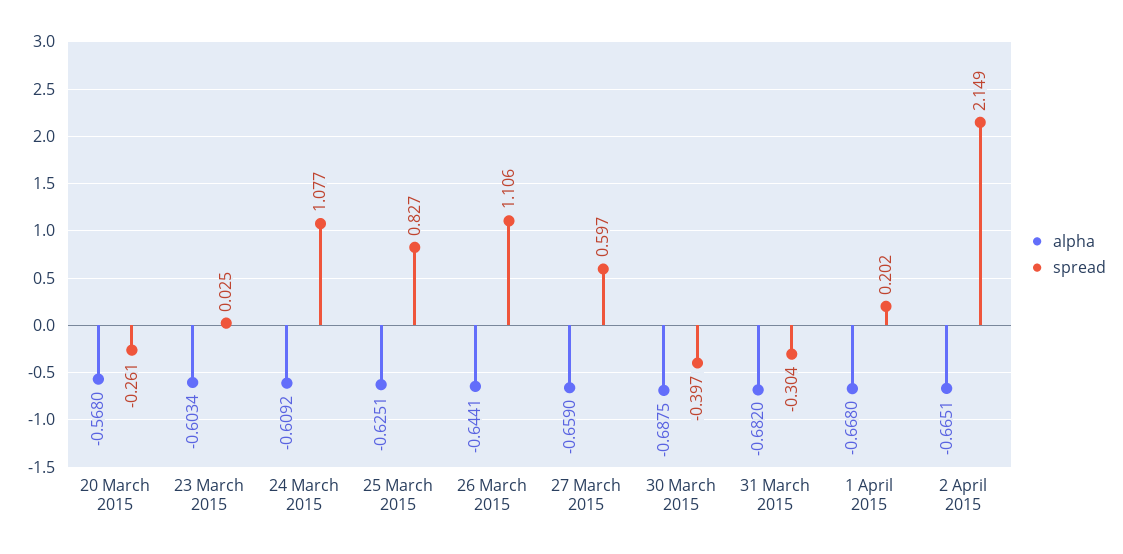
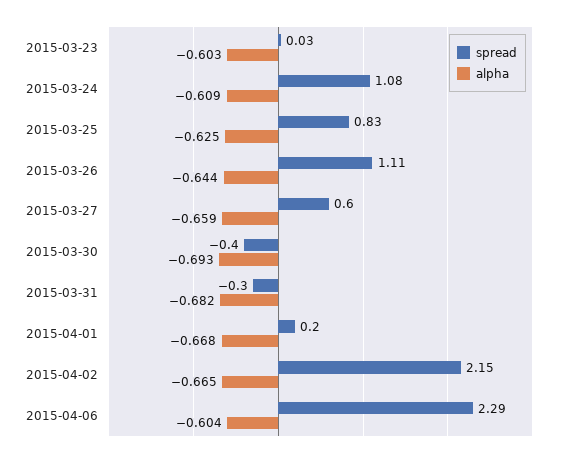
alpha, 20 March 2015: -0.568 -> none
spread, 20 March 2015: -0.261 -> none
alpha, 30 March 2015: -0.6875 -> -0.693
spread, 2015-04-06: none -> 2.29
alpha, 2015-04-06: none -> -0.604

